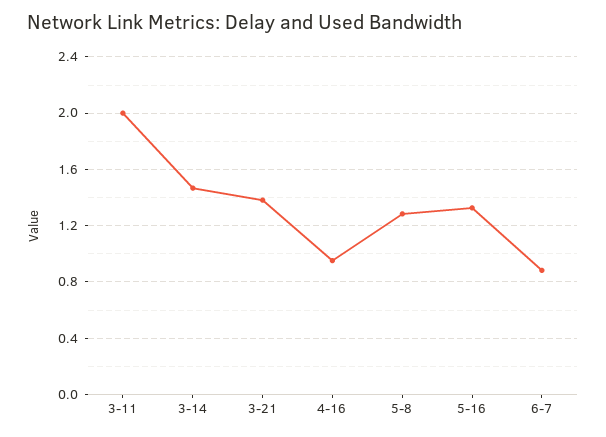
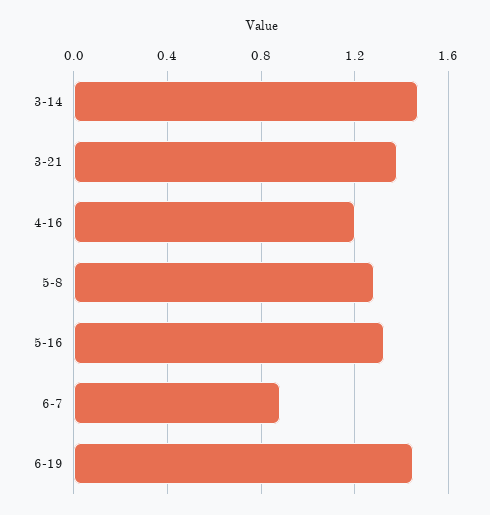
3-11: 2 -> none
4-16: 0.95 -> 1.2
6-19: none -> 1.45

